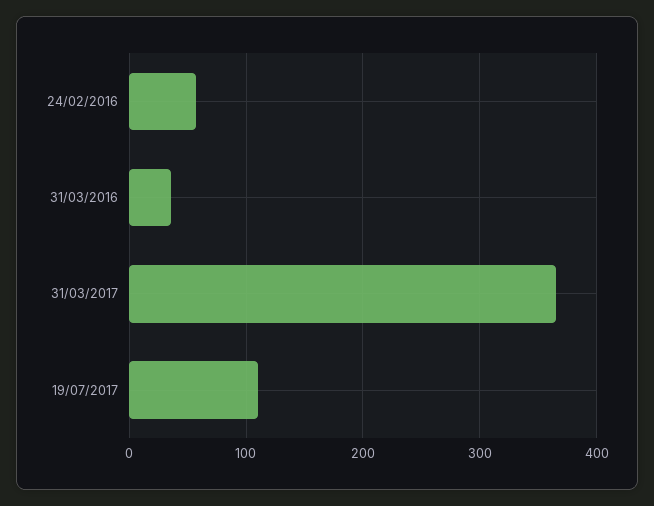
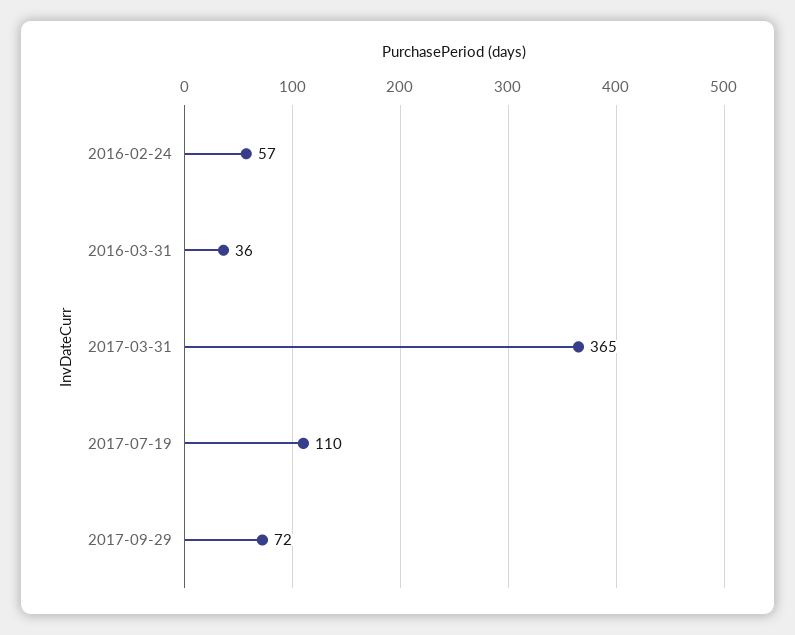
2017-09-29: none -> 72

